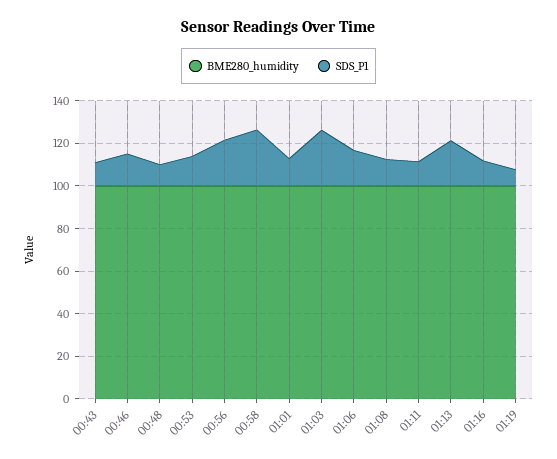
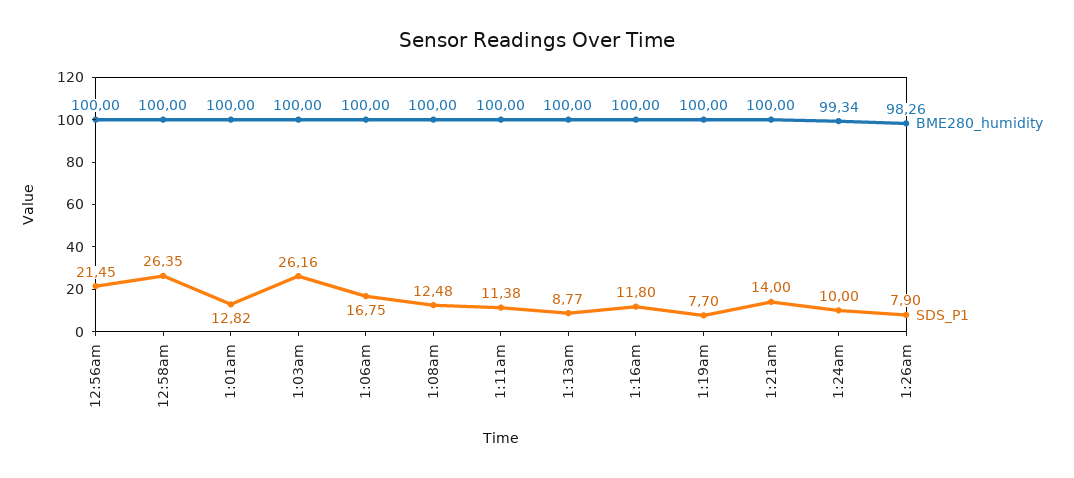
BME280_humidity, 00:43: 100 -> none
SDS_P1, 00:43: 10 -> none
BME280_humidity, 00:46: 100 -> none
SDS_P1, 00:46: 15 -> none
BME280_humidity, 00:48: 100 -> none
SDS_P1, 00:48: 10 -> none
BME280_humidity, 00:53: 100 -> none
SDS_P1, 00:53: 15 -> none
SDS_P1, 01:13: 20 -> 8.77
BME280_humidity, 1:21am: none -> 100
SDS_P1, 1:21am: none -> 14
BME280_humidity, 1:24am: none -> 99.34
SDS_P1, 1:24am: none -> 10
BME280_humidity, 1:26am: none -> 98.26
SDS_P1, 1:26am: none -> 7.9

